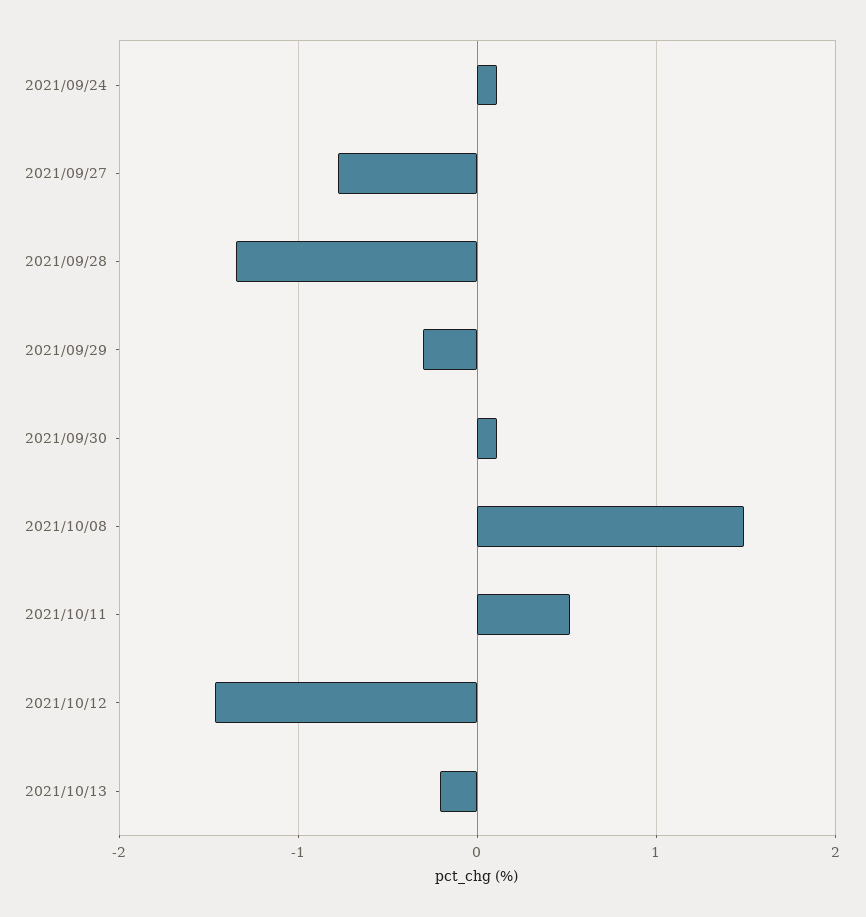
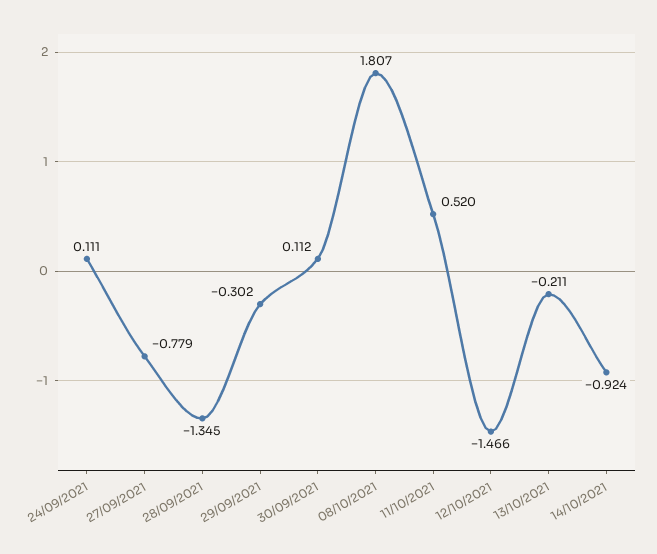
2021/10/08: 1.5 -> 1.807
14/10/2021: none -> -0.924

